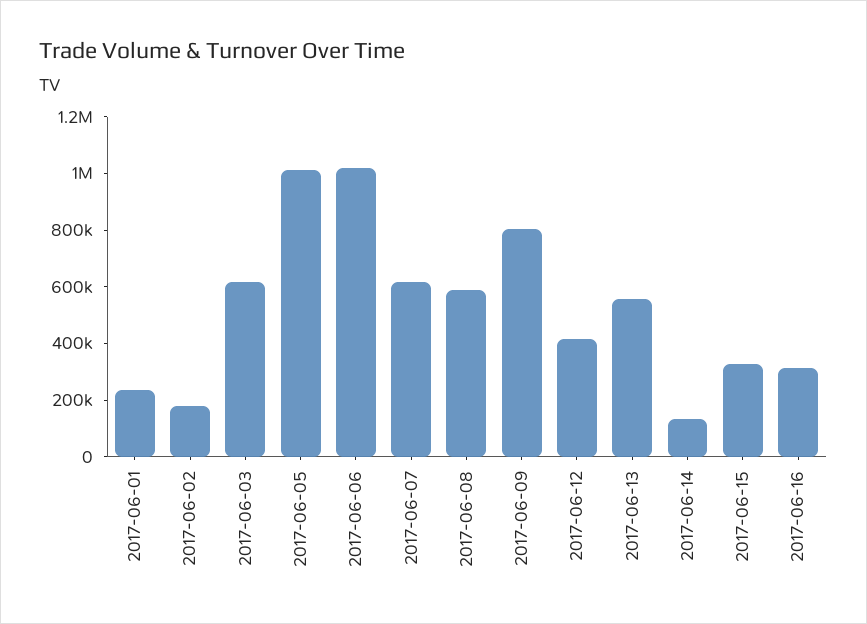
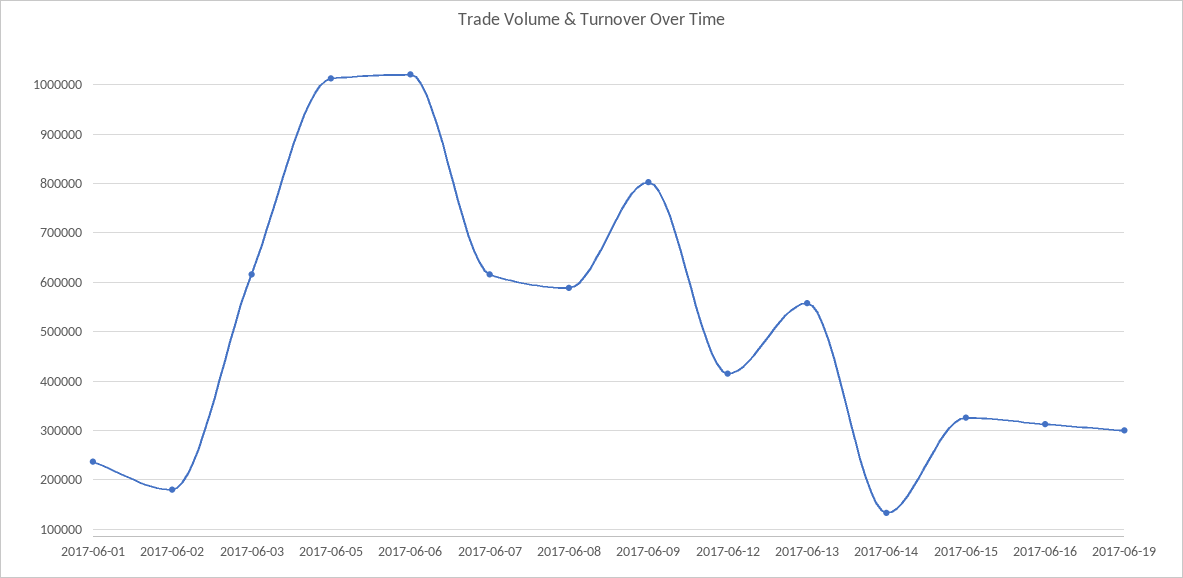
2017-06-19: none -> 300000

